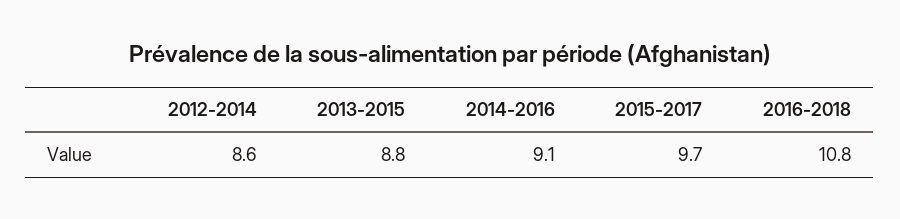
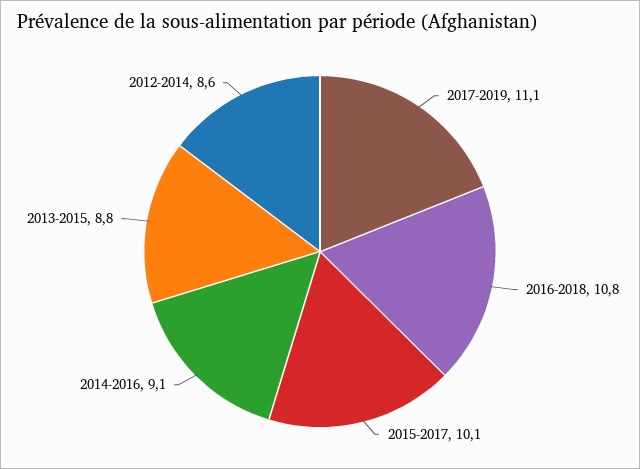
2015-2017: 9.7 -> 10.1
2017-2019: none -> 11.1

